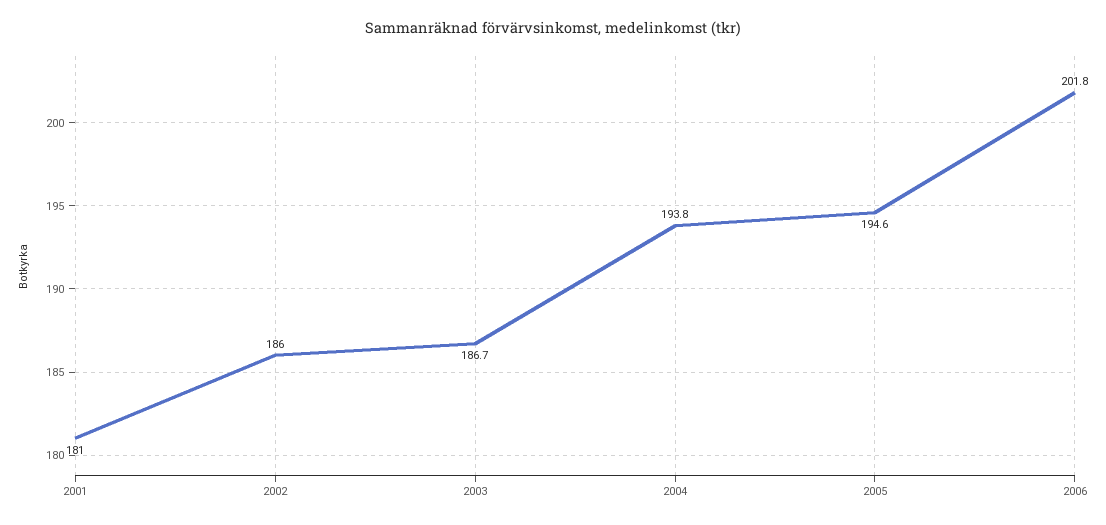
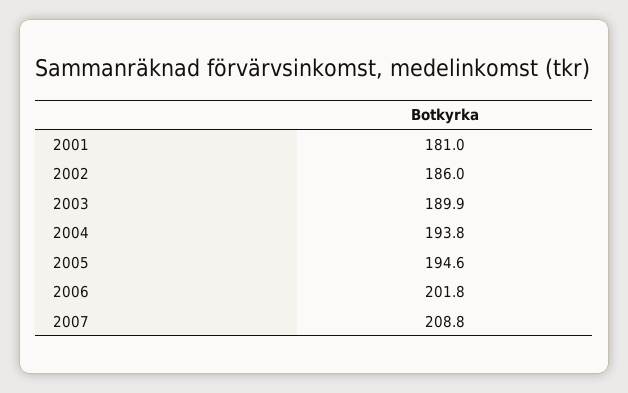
2003: 186.7 -> 189.9
2007: none -> 208.8

